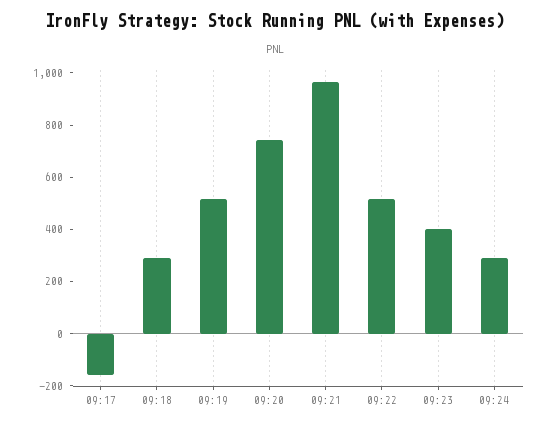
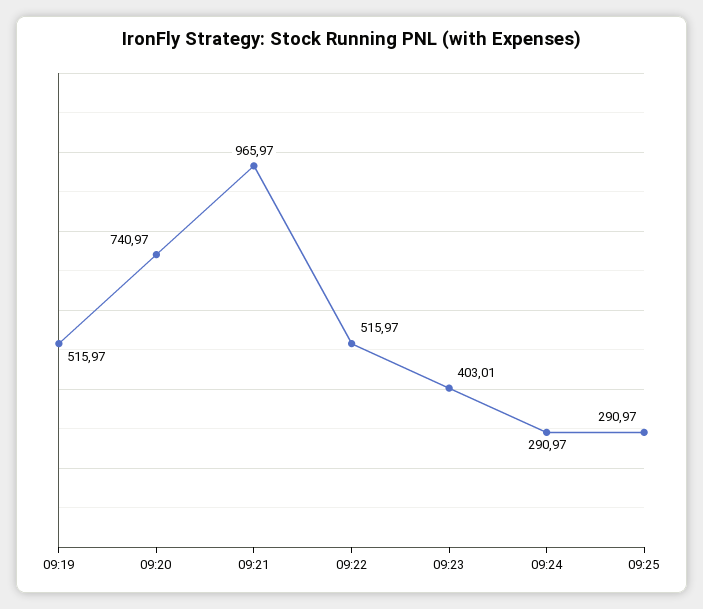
09:17: -150 -> none
09:18: 300 -> none
09:25: none -> 290.97

